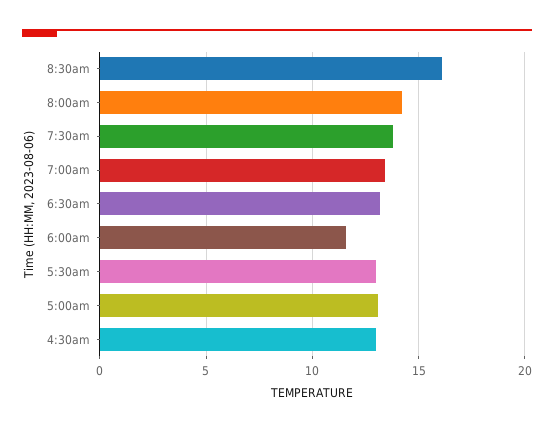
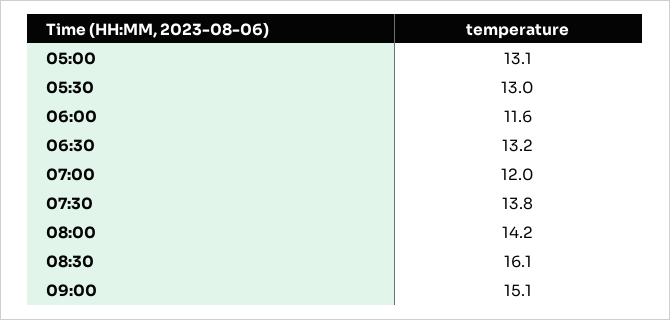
7:00am: 13.5 -> 12
4:30am: 13 -> none
09:00: none -> 15.1

